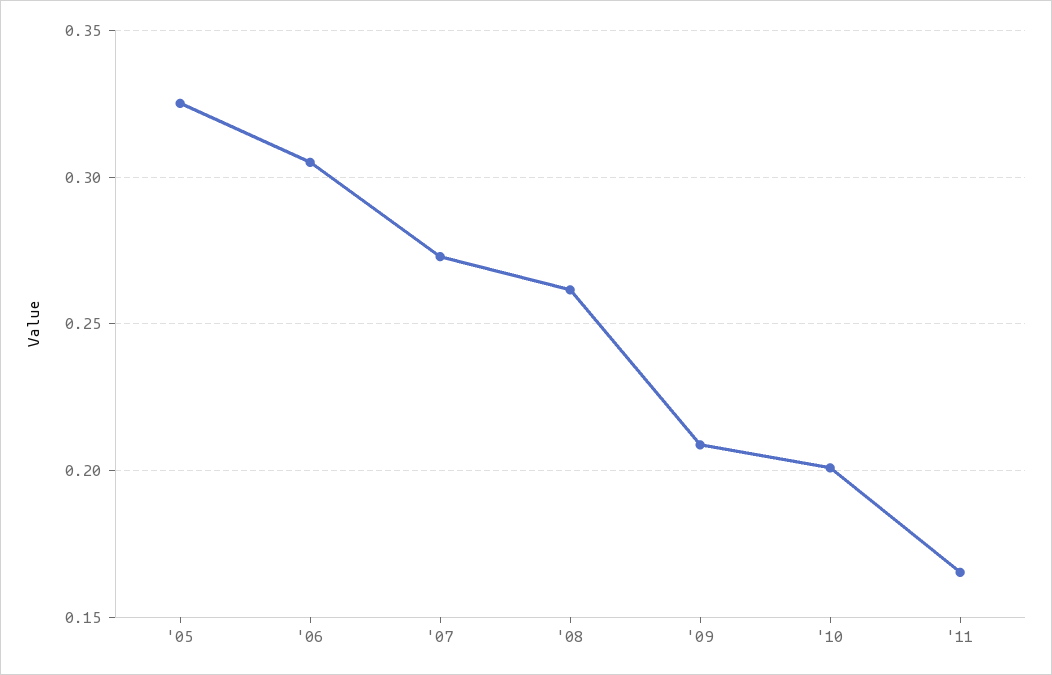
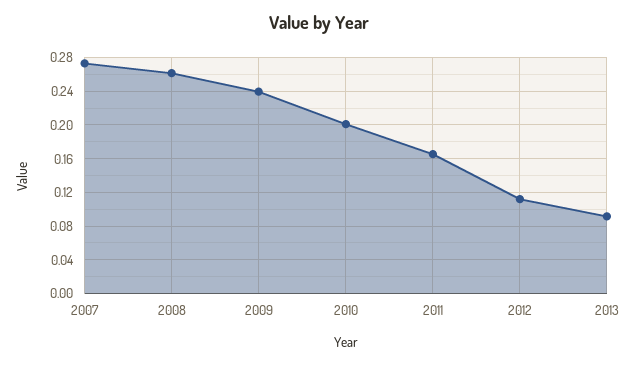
'05: 0.325 -> none
'06: 0.305 -> none
'09: 0.21 -> 0.24
2012: none -> 0.11
2013: none -> 0.09

